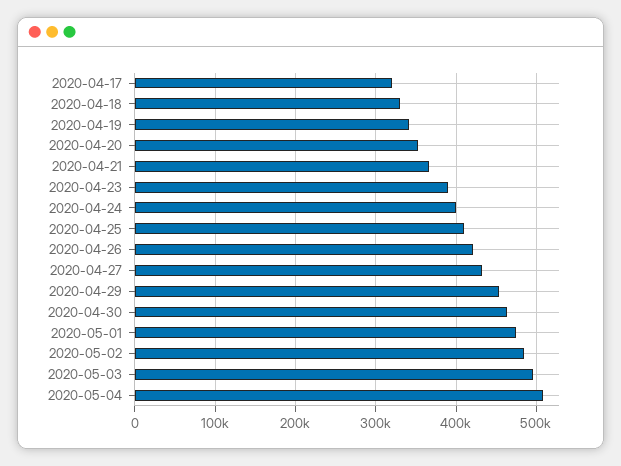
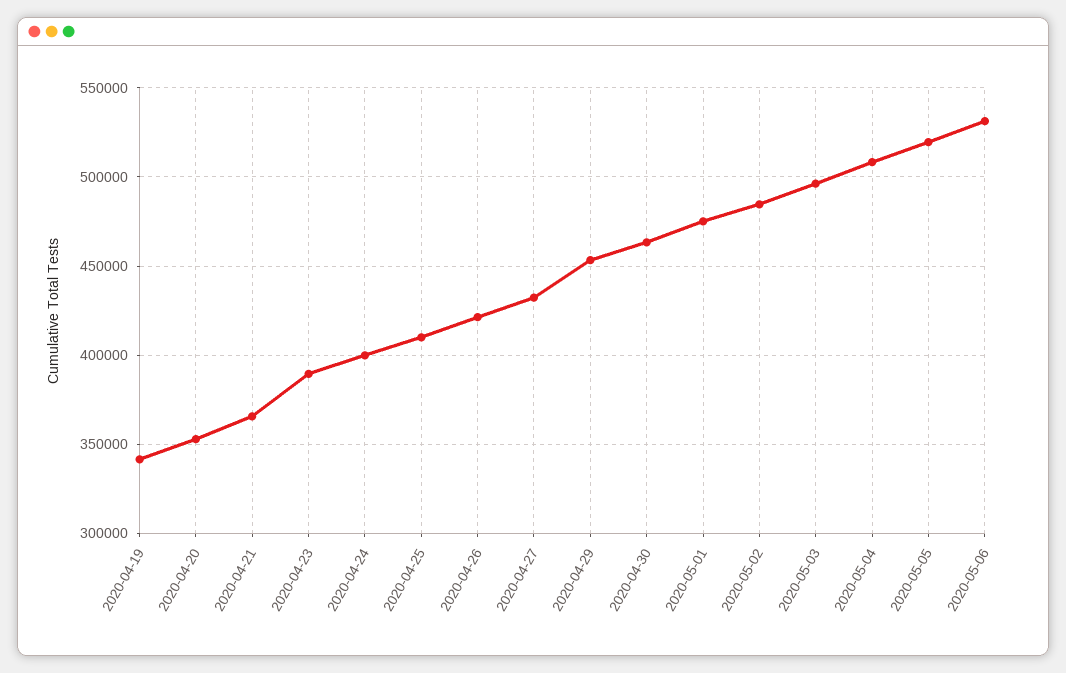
2020-04-17: 320000 -> none
2020-04-18: 330000 -> none
2020-05-05: none -> 520000
2020-05-06: none -> 530000

